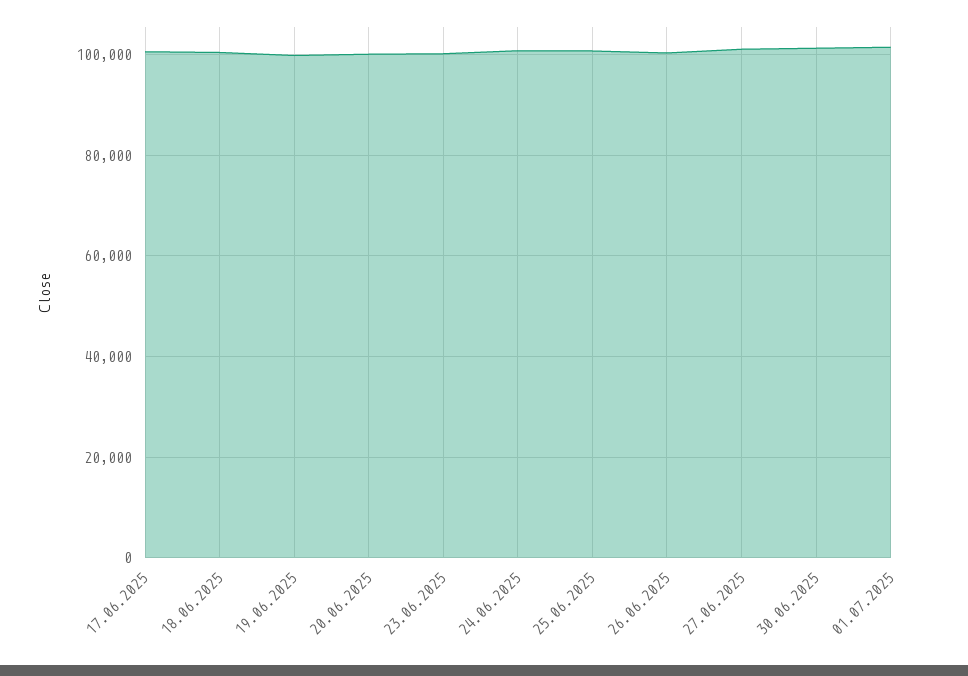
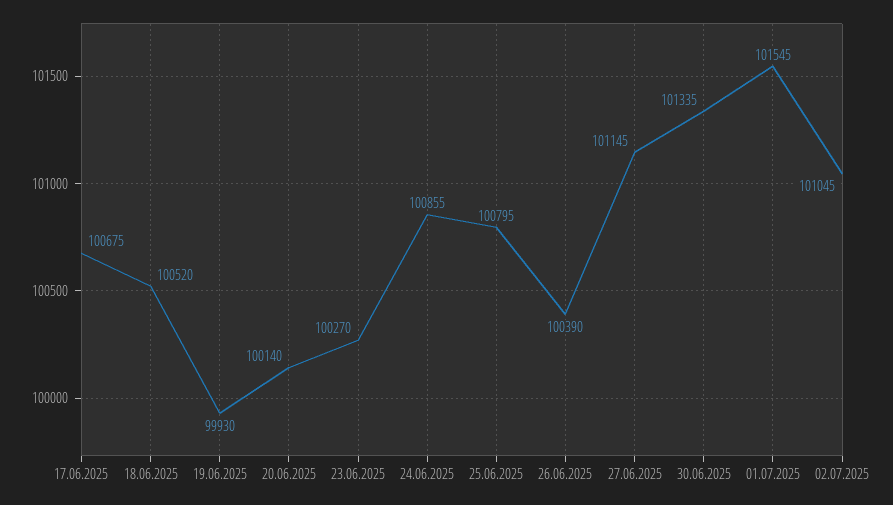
02.07.2025: none -> 101045

